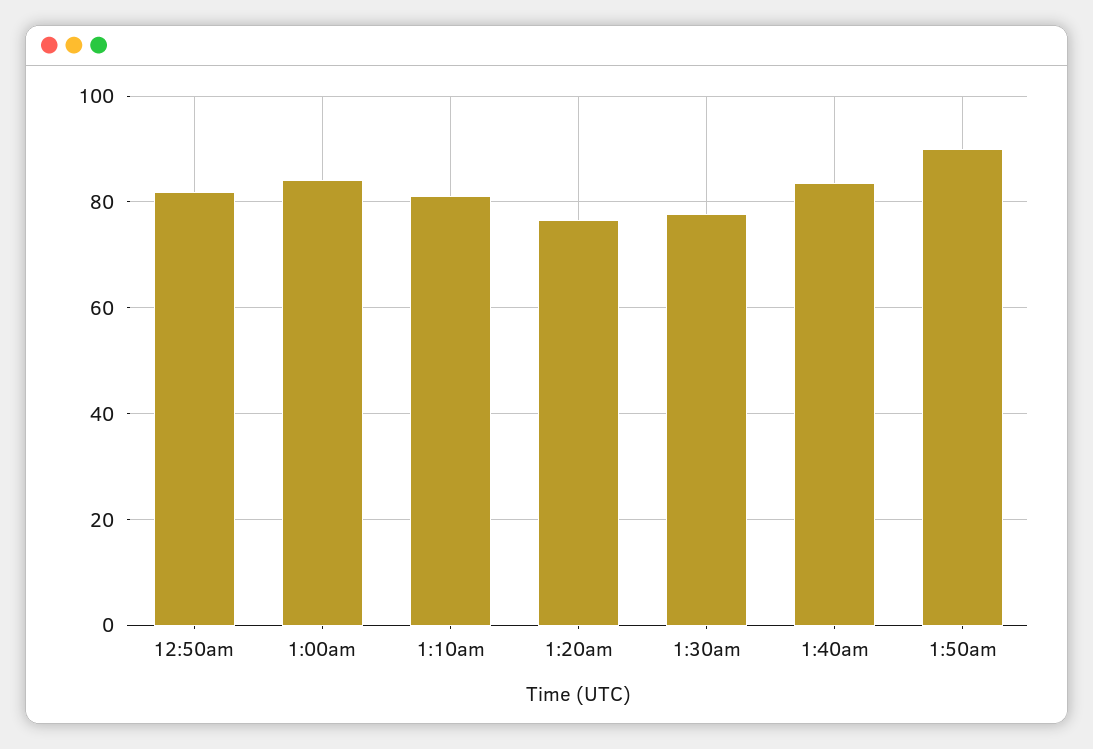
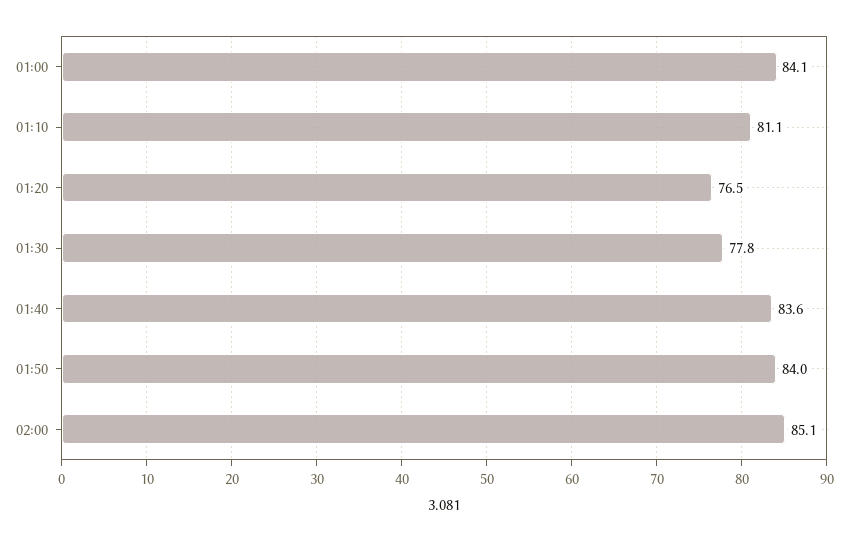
12:50am: 82 -> none
1:50am: 90 -> 84
02:00: none -> 85.1

